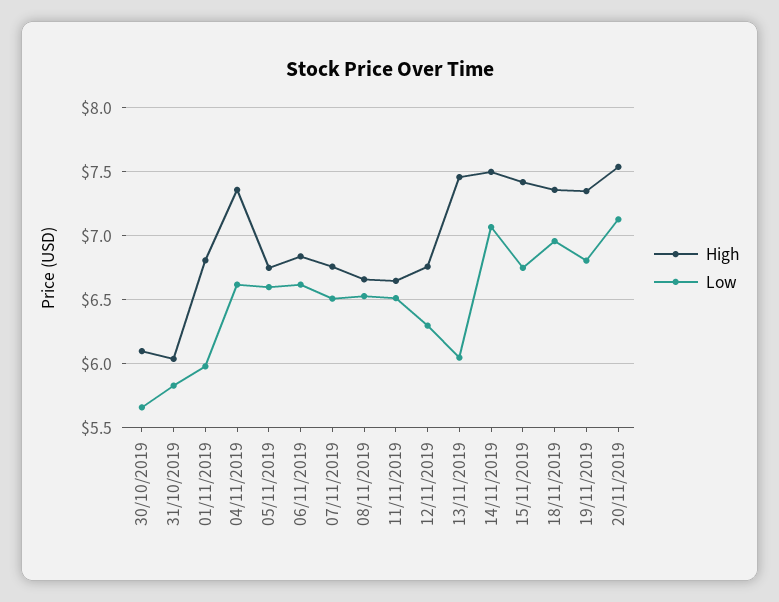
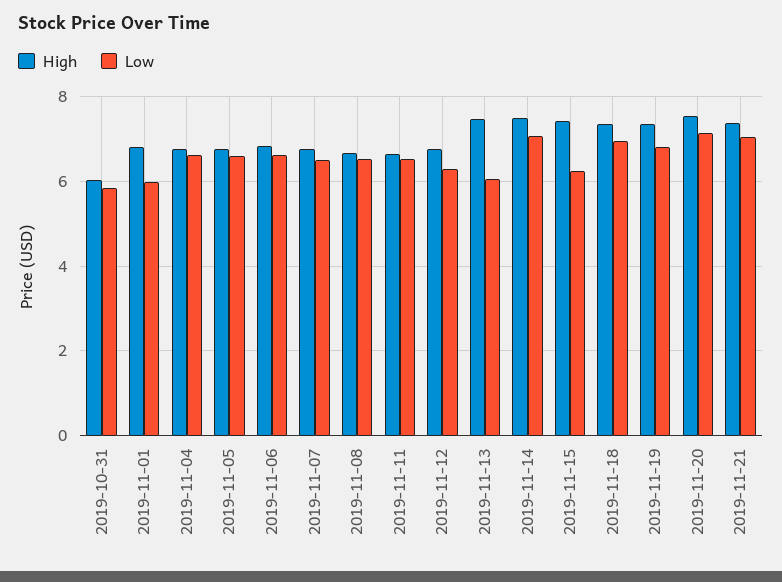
High, 30/10/2019: 6.1 -> none
Low, 30/10/2019: 5.65 -> none
High, 04/11/2019: 7.35 -> 6.8
Low, 15/11/2019: 6.75 -> 6.2
High, 2019-11-21: none -> 7.4
Low, 2019-11-21: none -> 7

